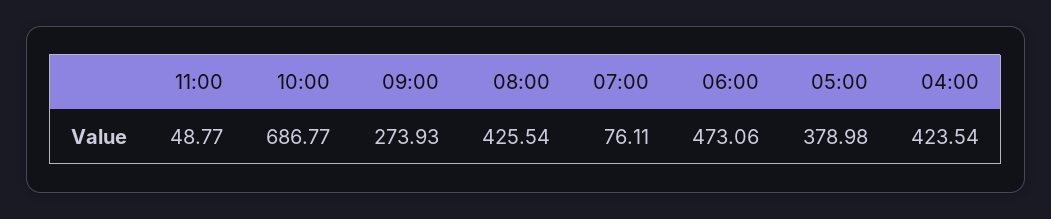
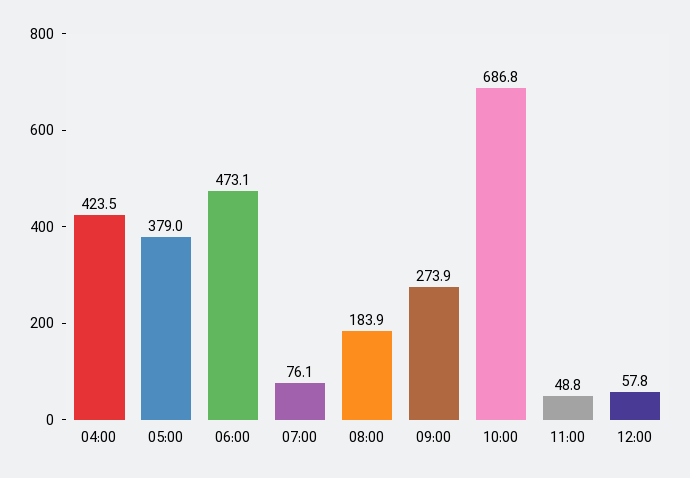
08:00: 425.54 -> 183.9
12:00: none -> 57.8

